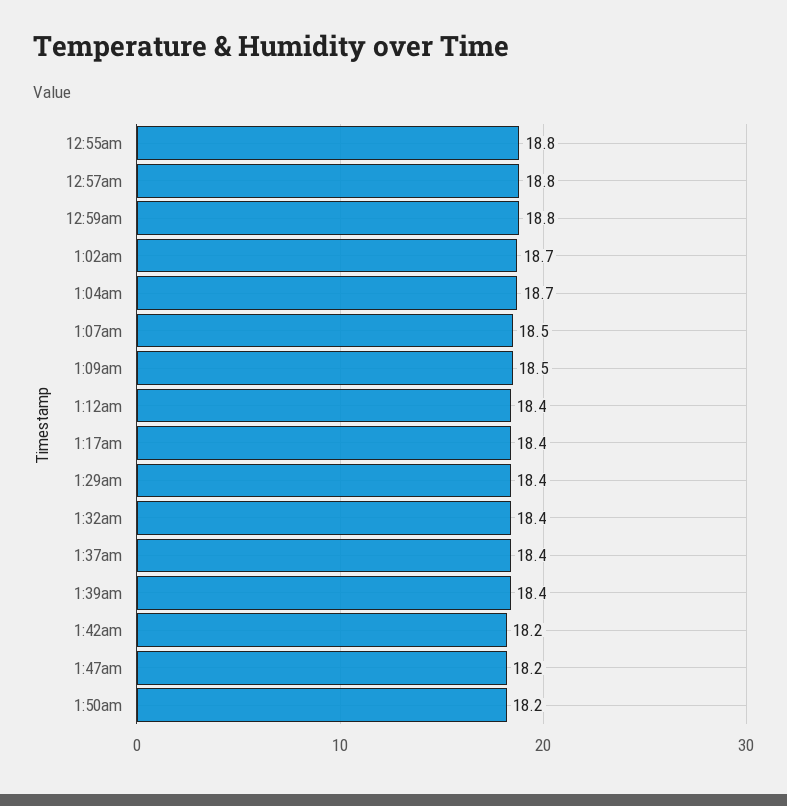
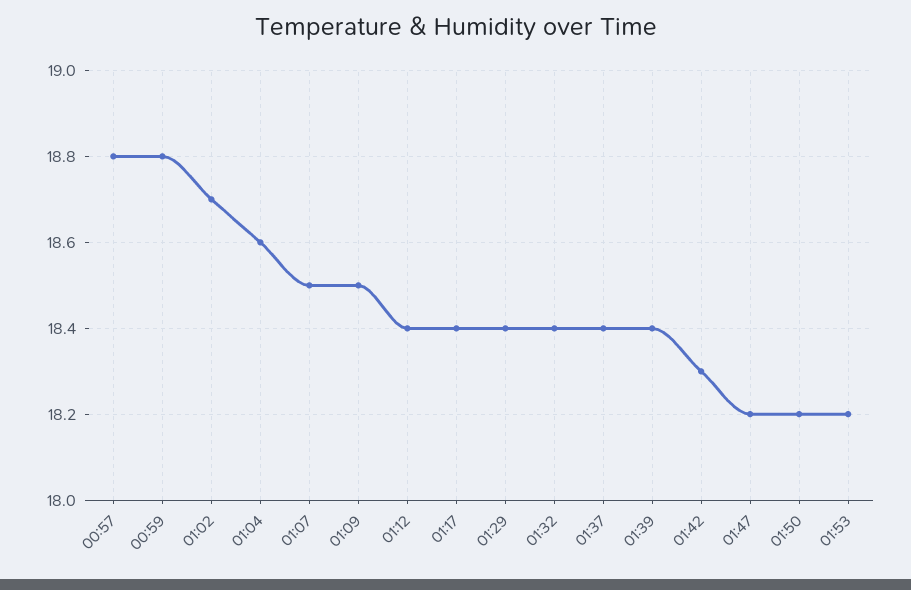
12:55am: 18.8 -> none
1:04am: 18.7 -> 18.6
1:42am: 18.2 -> 18.3
01:53: none -> 18.2

